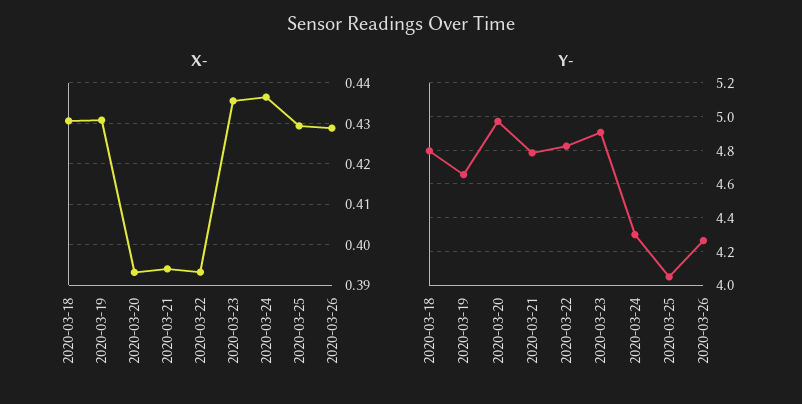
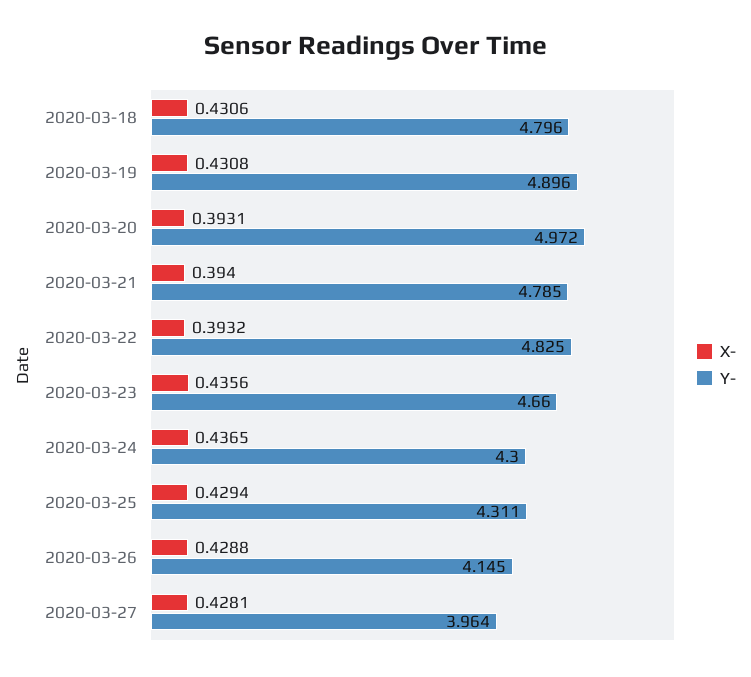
Y-, 2020-03-19: 4.65 -> 4.896
Y-, 2020-03-23: 4.9 -> 4.66
Y-, 2020-03-25: 4.05 -> 4.311
Y-, 2020-03-26: 4.25 -> 4.145
X-, 2020-03-27: none -> 0.4281
Y-, 2020-03-27: none -> 3.964

